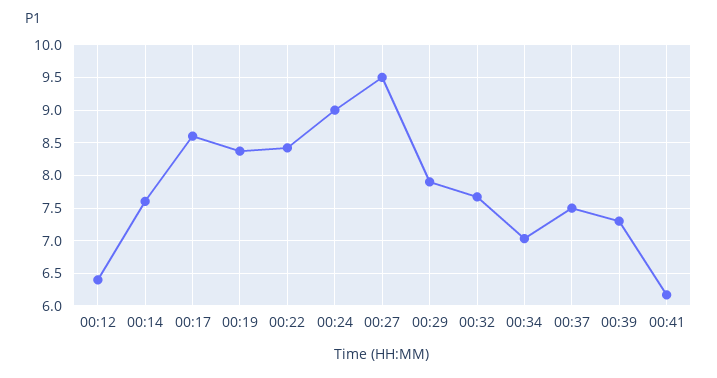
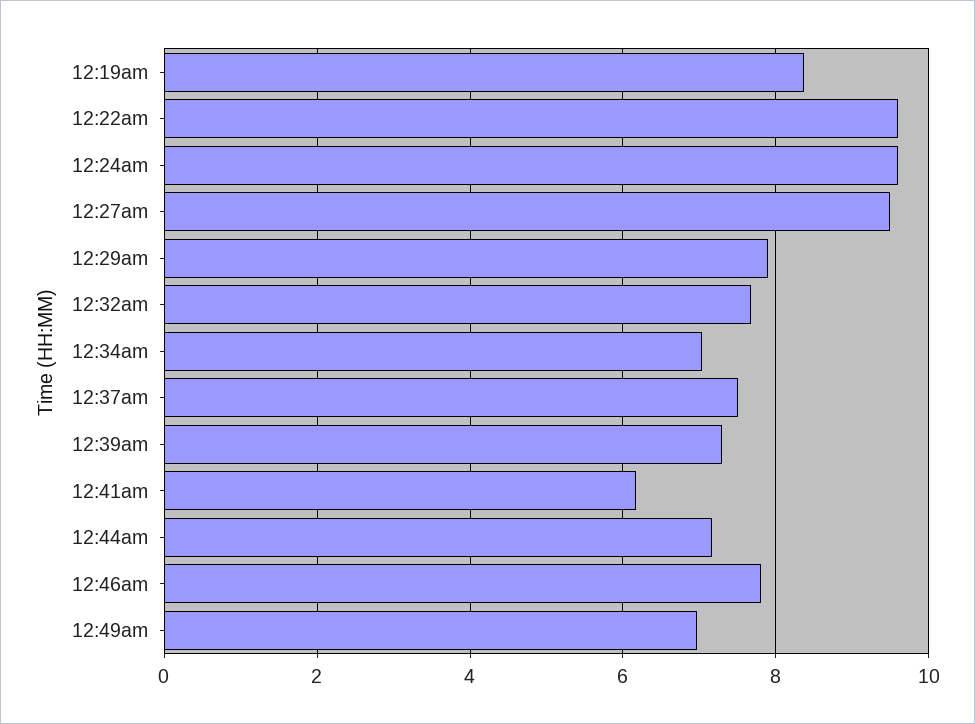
00:12: 6.4 -> none
00:14: 7.6 -> none
00:17: 8.6 -> none
00:22: 8.4 -> 9.6
00:24: 9 -> 9.6
12:44am: none -> 7.2
12:46am: none -> 7.8
12:49am: none -> 7

